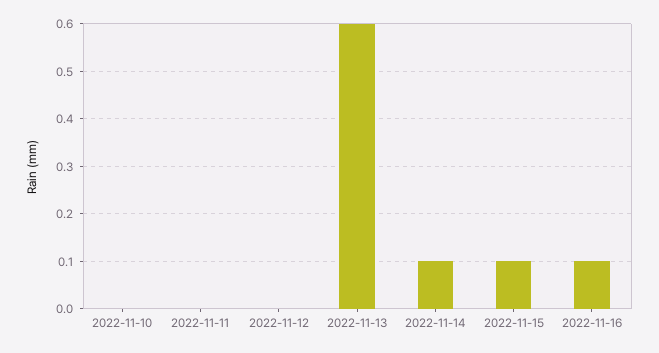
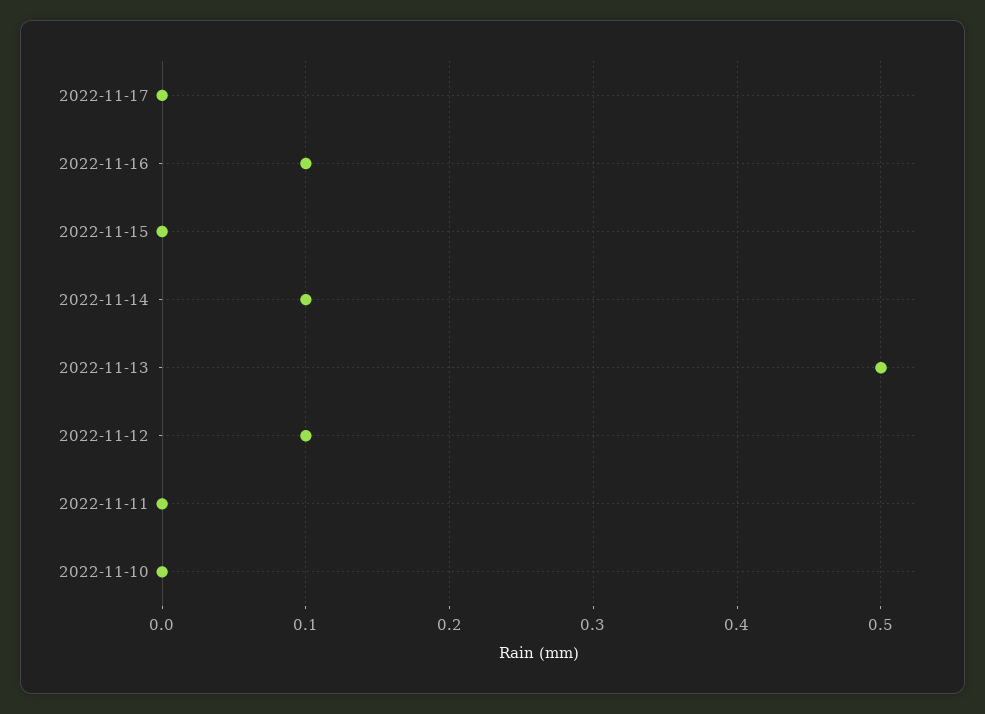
2022-11-12: 0 -> 0.1
2022-11-13: 0.6 -> 0.5
2022-11-15: 0.1 -> 0
2022-11-17: none -> 0

